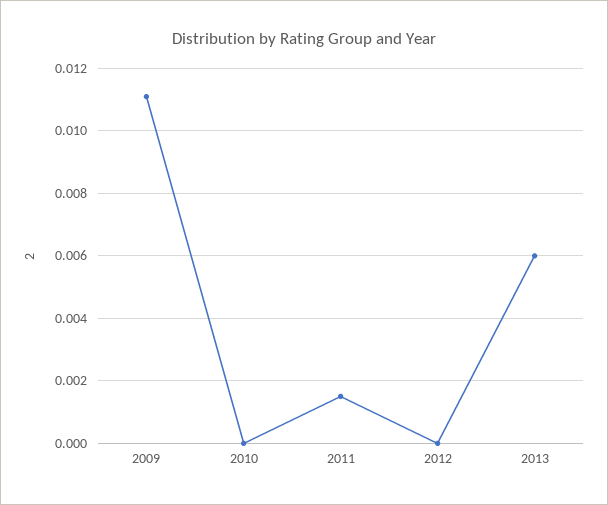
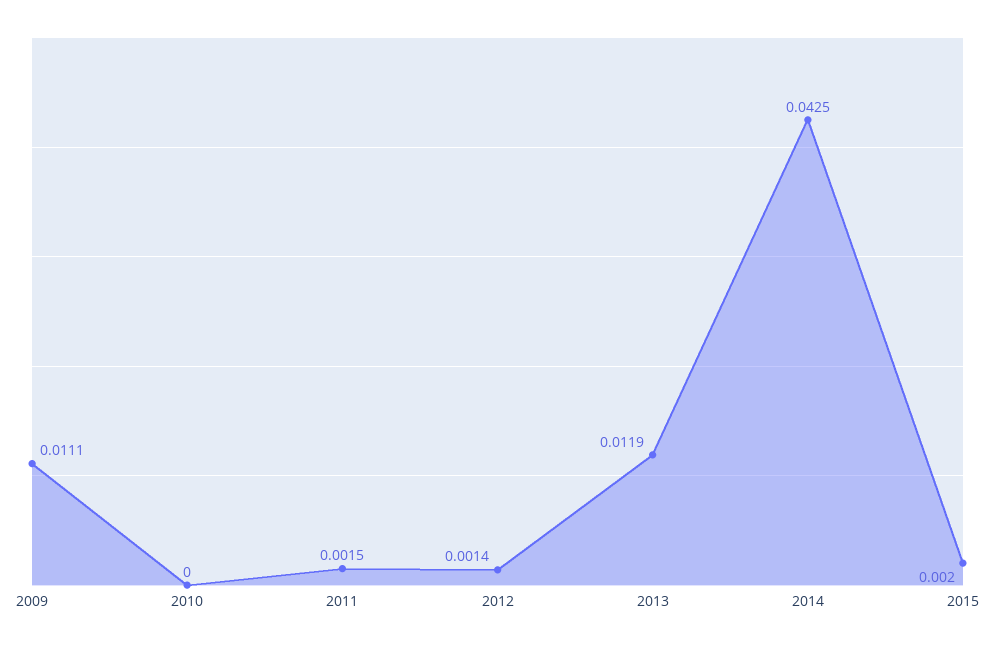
2012: 0 -> 0.0014
2013: 0.006 -> 0.0119
2014: none -> 0.0425
2015: none -> 0.002

